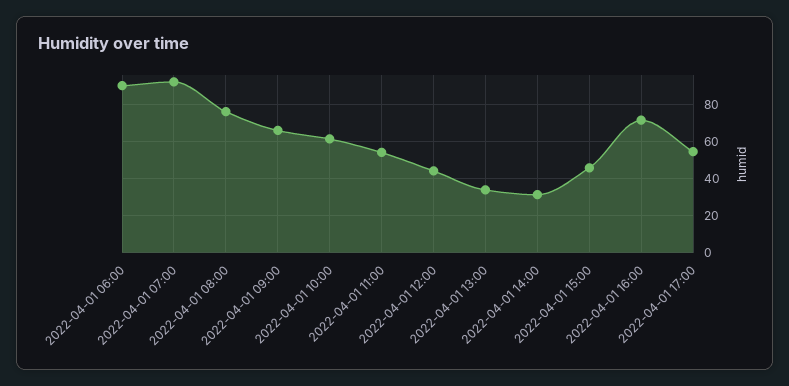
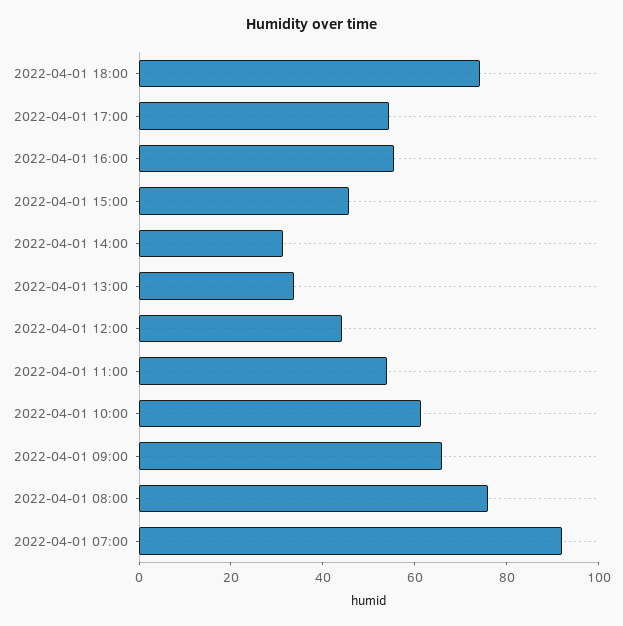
2022-04-01 06:00: 90 -> none
2022-04-01 16:00: 70 -> 55
2022-04-01 18:00: none -> 75

